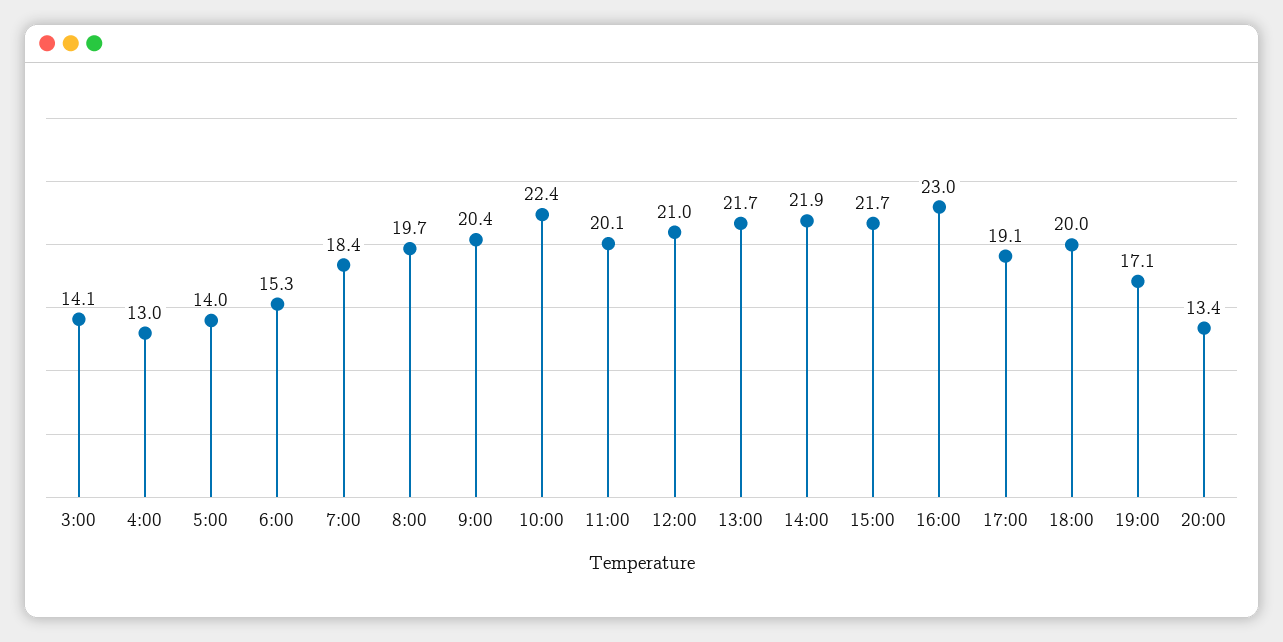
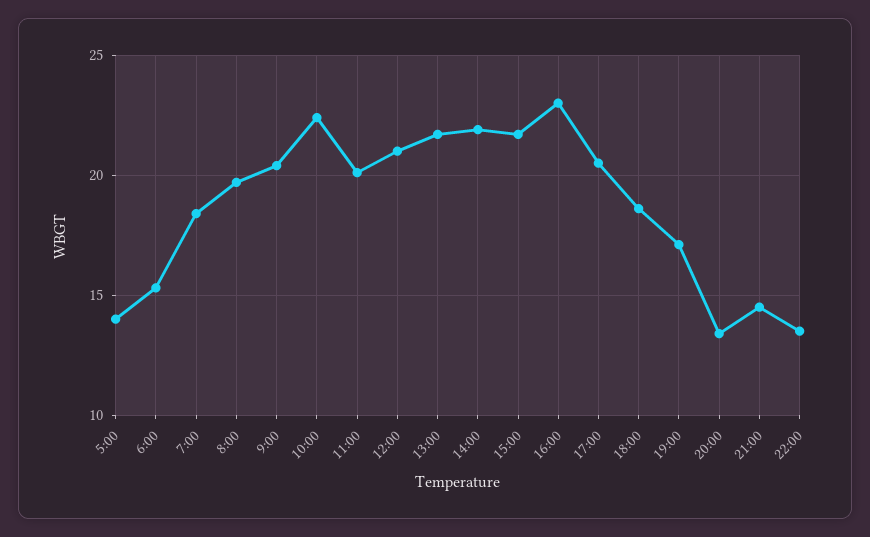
3:00: 14.1 -> none
4:00: 13 -> none
17:00: 19.1 -> 20.5
18:00: 20 -> 18.5
21:00: none -> 14.5
22:00: none -> 13.5

